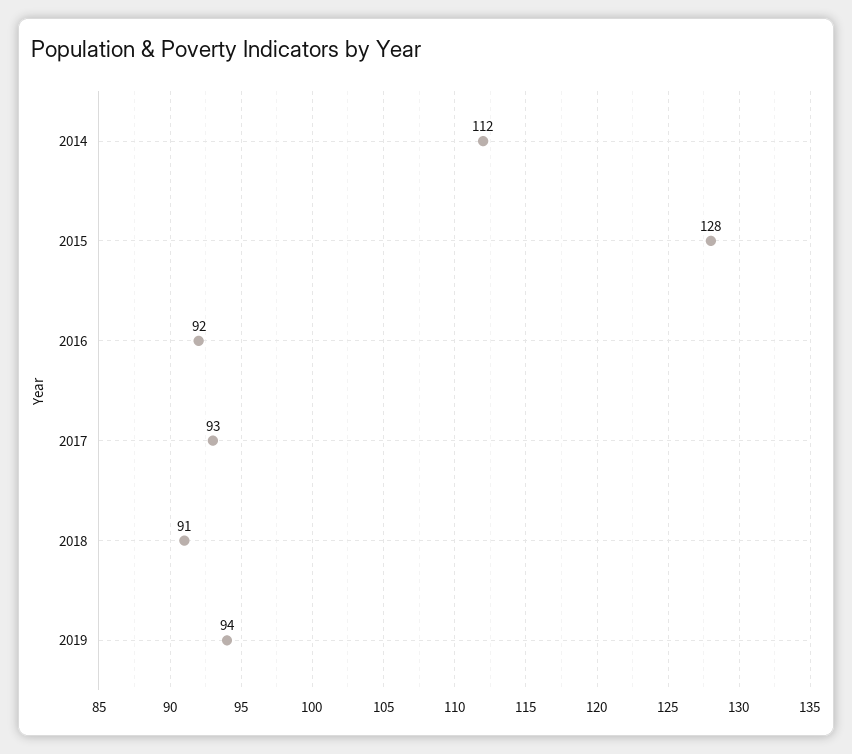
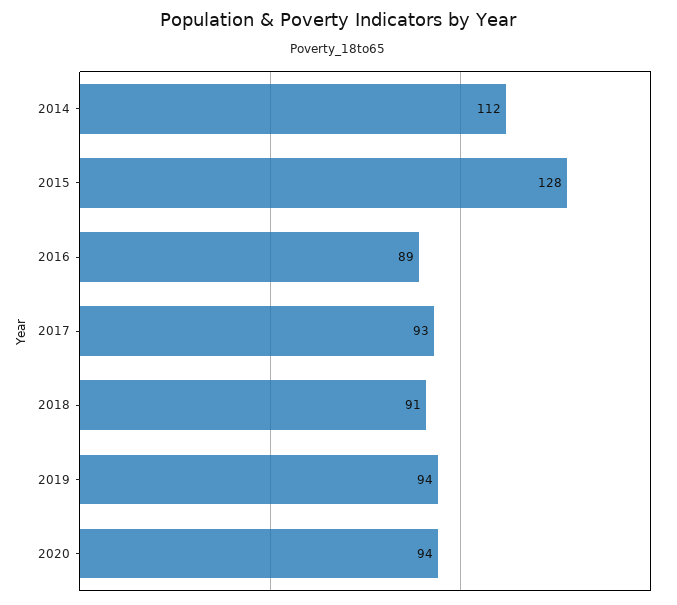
2016: 92 -> 89
2020: none -> 94

